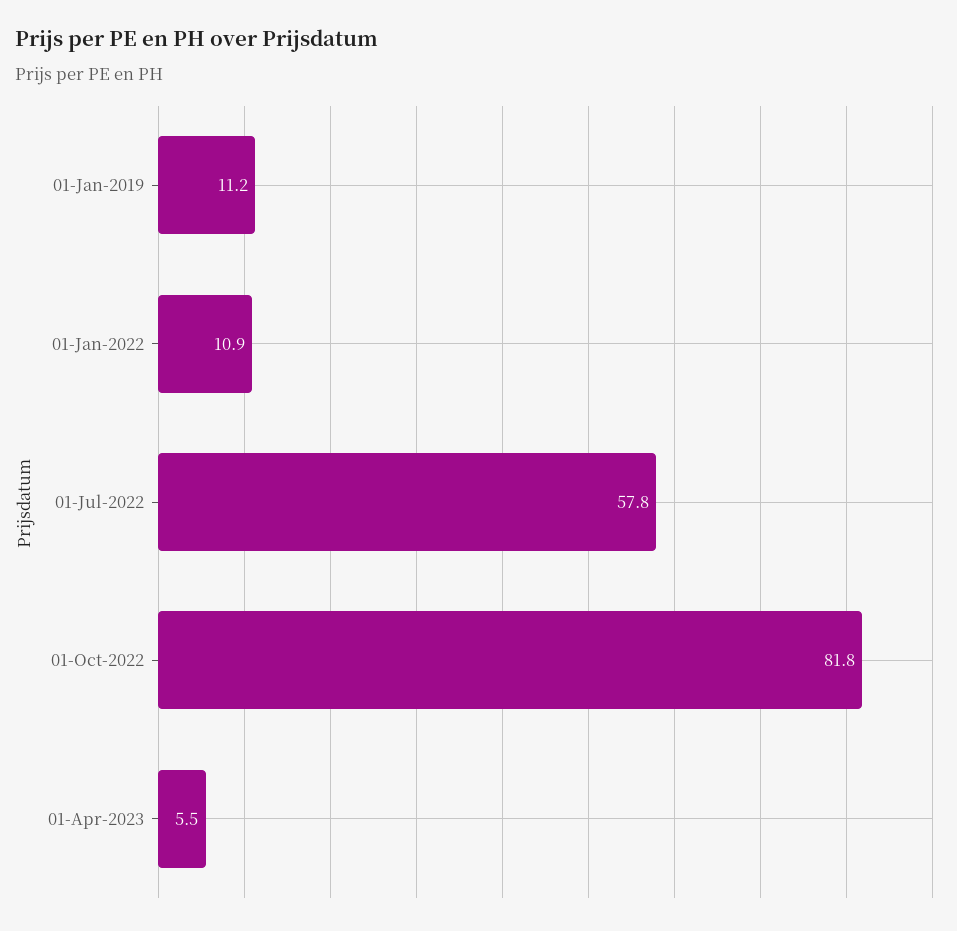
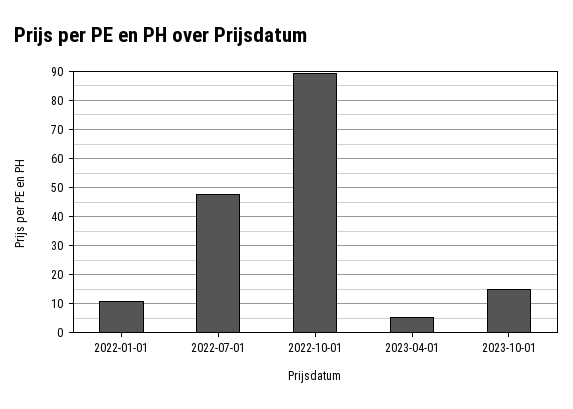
01-Jan-2019: 11.2 -> none
01-Jul-2022: 57.8 -> 47.5
01-Oct-2022: 81.8 -> 90
2023-10-01: none -> 15

